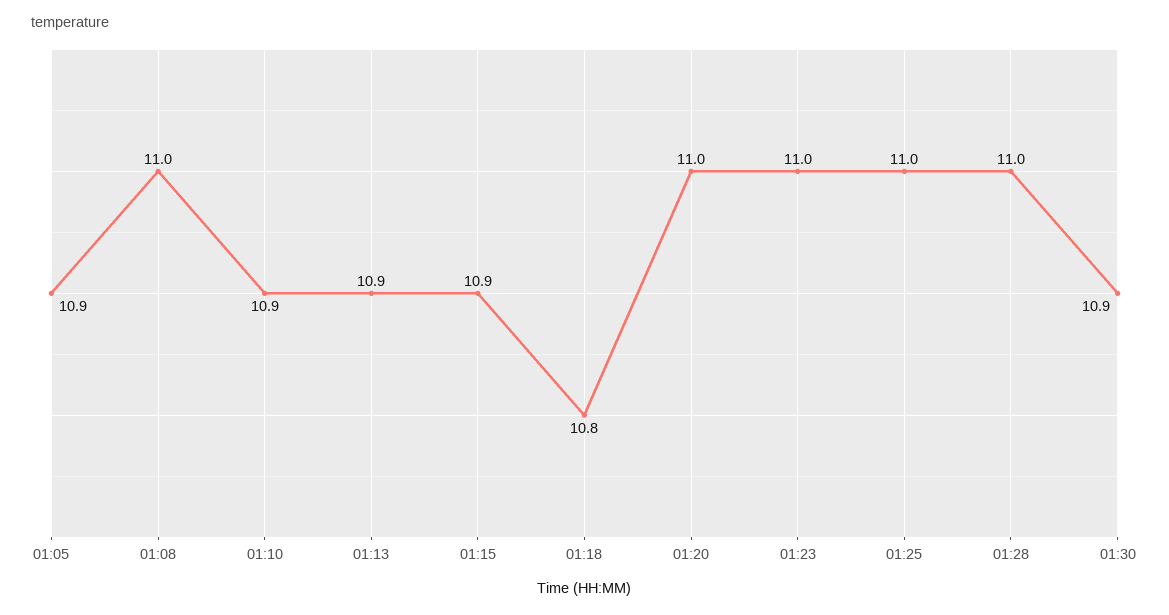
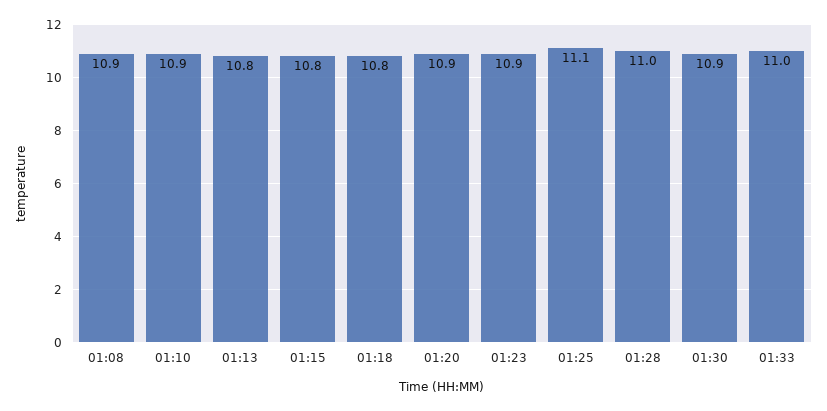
01:05: 10.9 -> none
01:08: 11 -> 10.9
01:13: 10.9 -> 10.8
01:15: 10.9 -> 10.8
01:20: 11 -> 10.9
01:23: 11 -> 10.9
01:25: 11 -> 11.1
01:33: none -> 11

